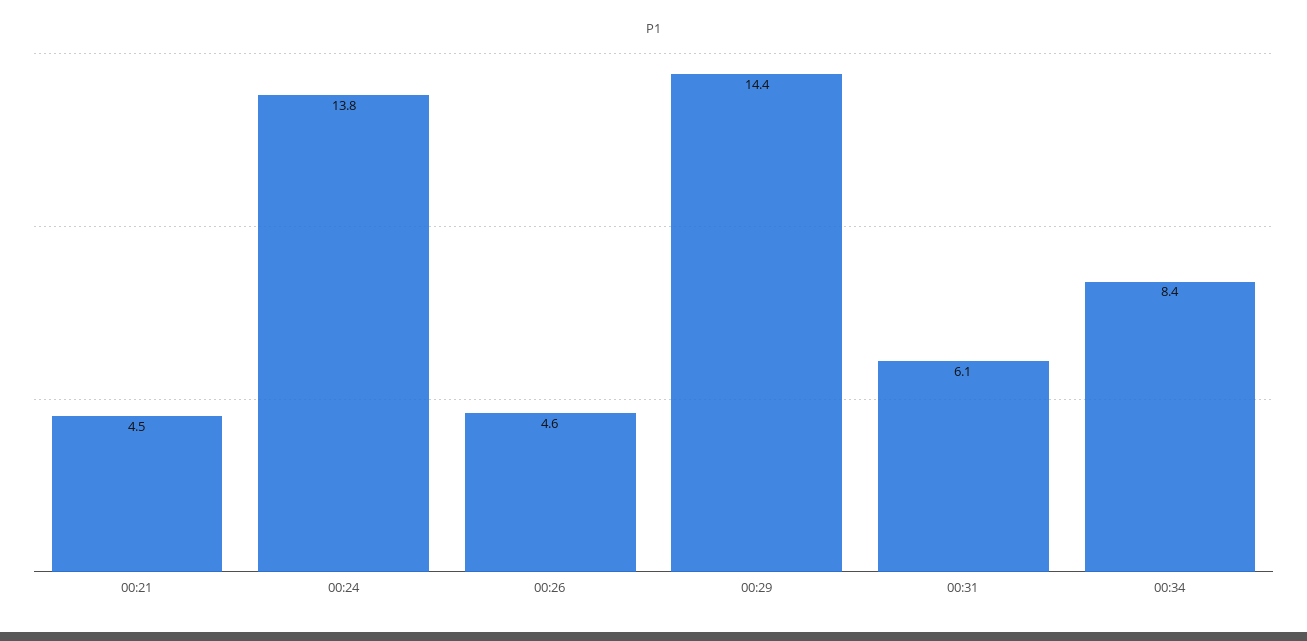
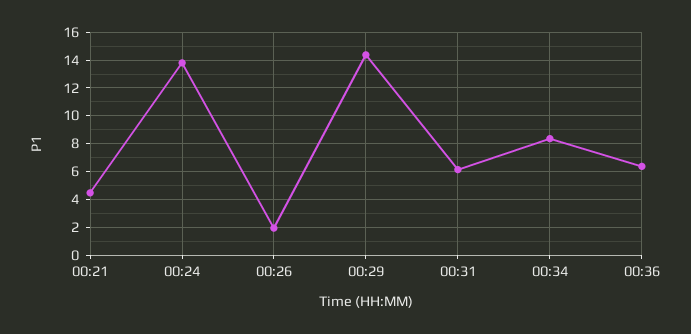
00:26: 4.6 -> 2
00:36: none -> 6.5

